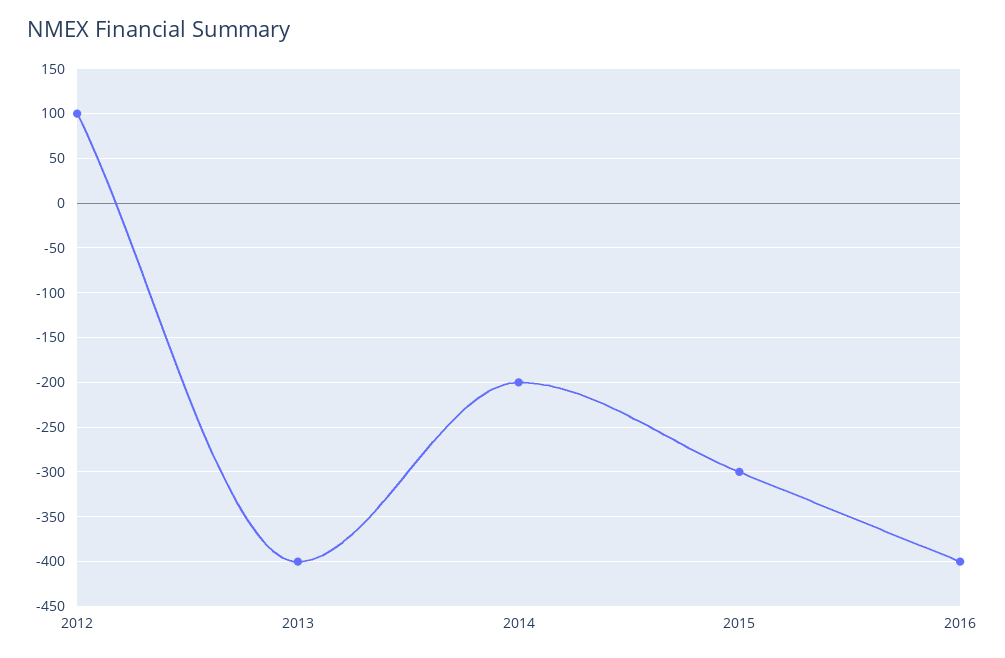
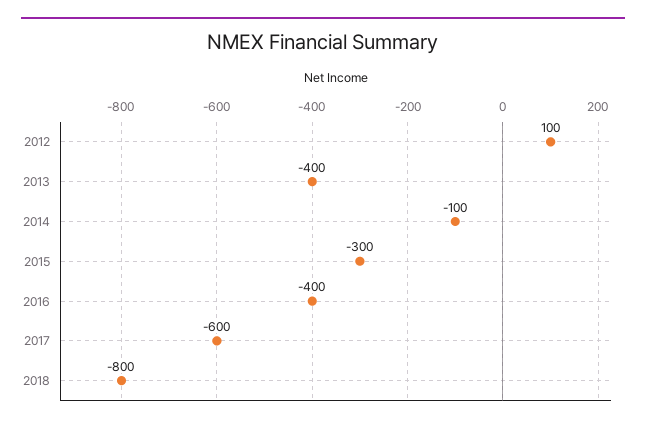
2014: -200 -> -100
2017: none -> -600
2018: none -> -800

